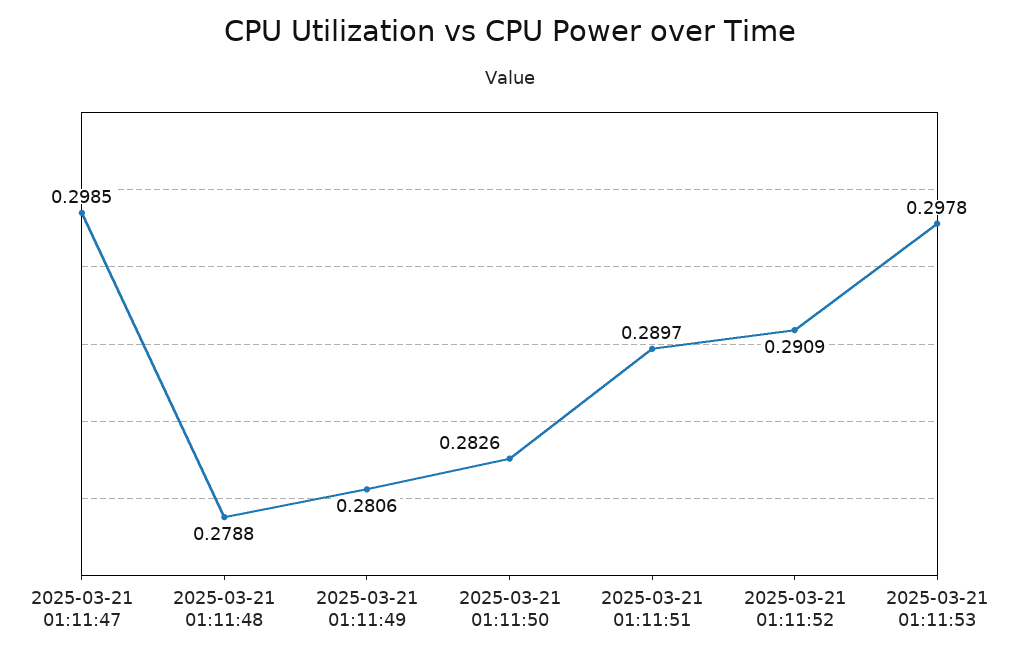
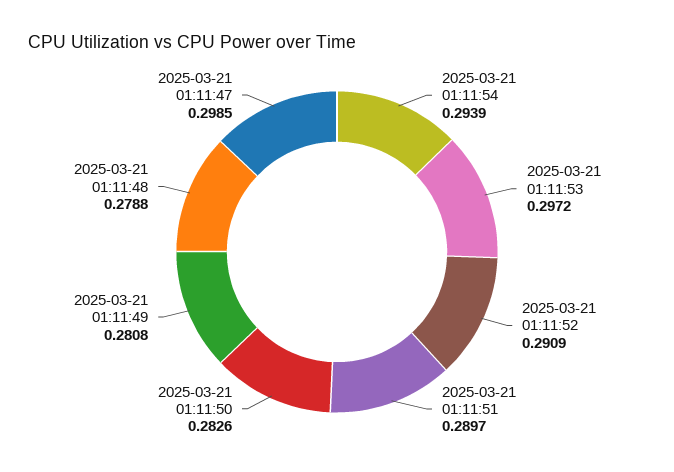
2025-03-21 01:11:49: 0.2806 -> 0.2808
2025-03-21 01:11:53: 0.2978 -> 0.2972
2025-03-21 01:11:54: none -> 0.2939

